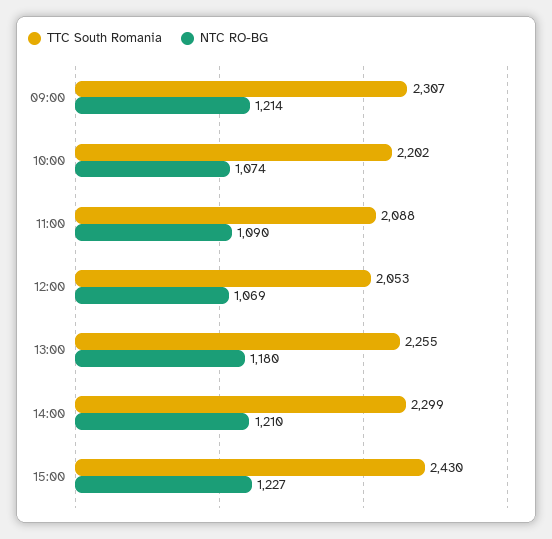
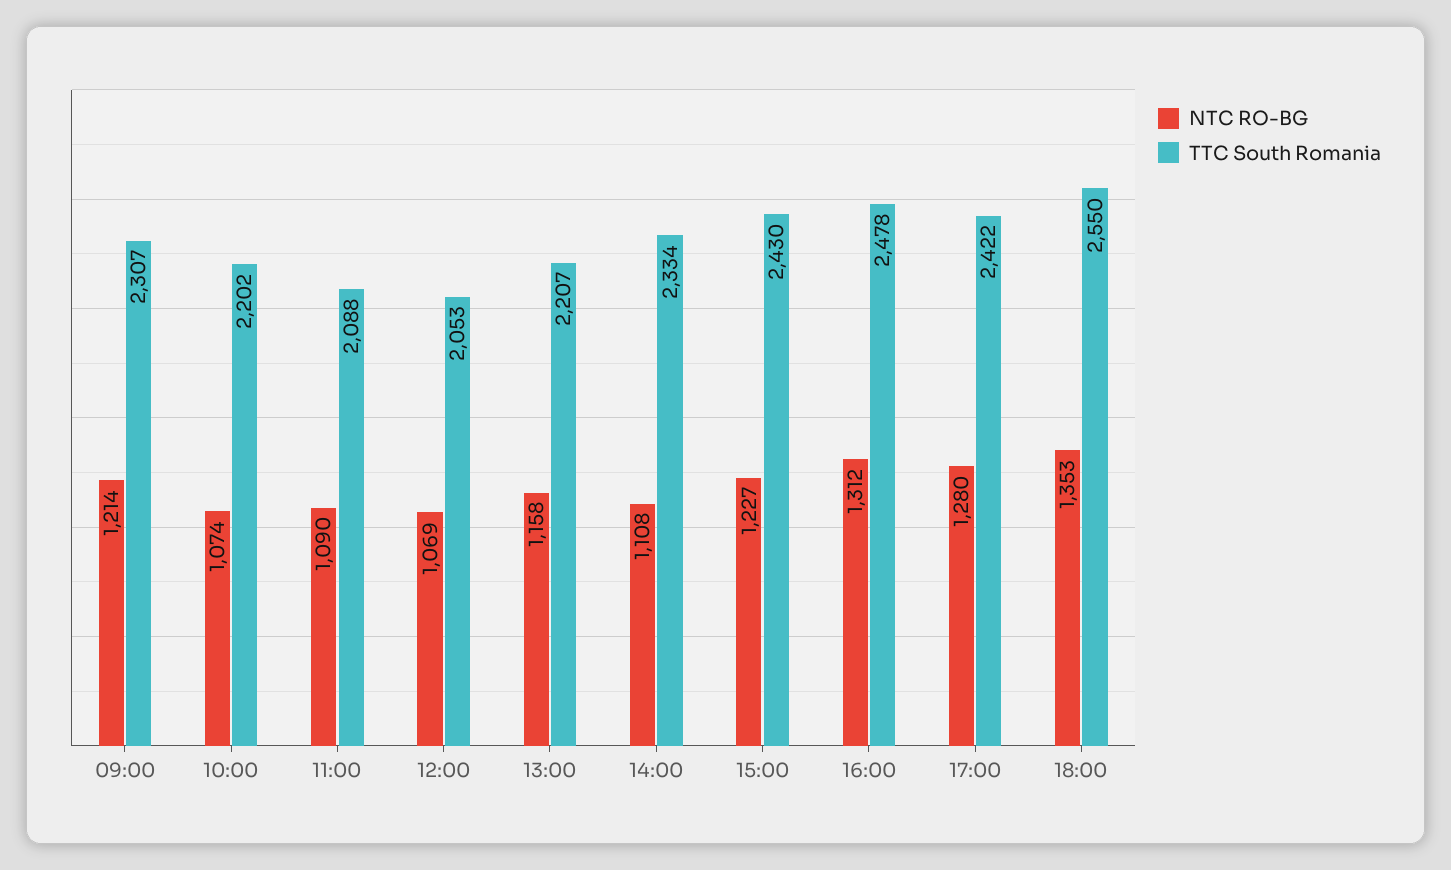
TTC South Romania, 13:00: 2255 -> 2207
NTC RO-BG, 13:00: 1180 -> 1158
TTC South Romania, 14:00: 2299 -> 2334
NTC RO-BG, 14:00: 1210 -> 1108
NTC RO-BG, 16:00: none -> 1312
TTC South Romania, 16:00: none -> 2478
NTC RO-BG, 17:00: none -> 1280
TTC South Romania, 17:00: none -> 2422
NTC RO-BG, 18:00: none -> 1353
TTC South Romania, 18:00: none -> 2550

